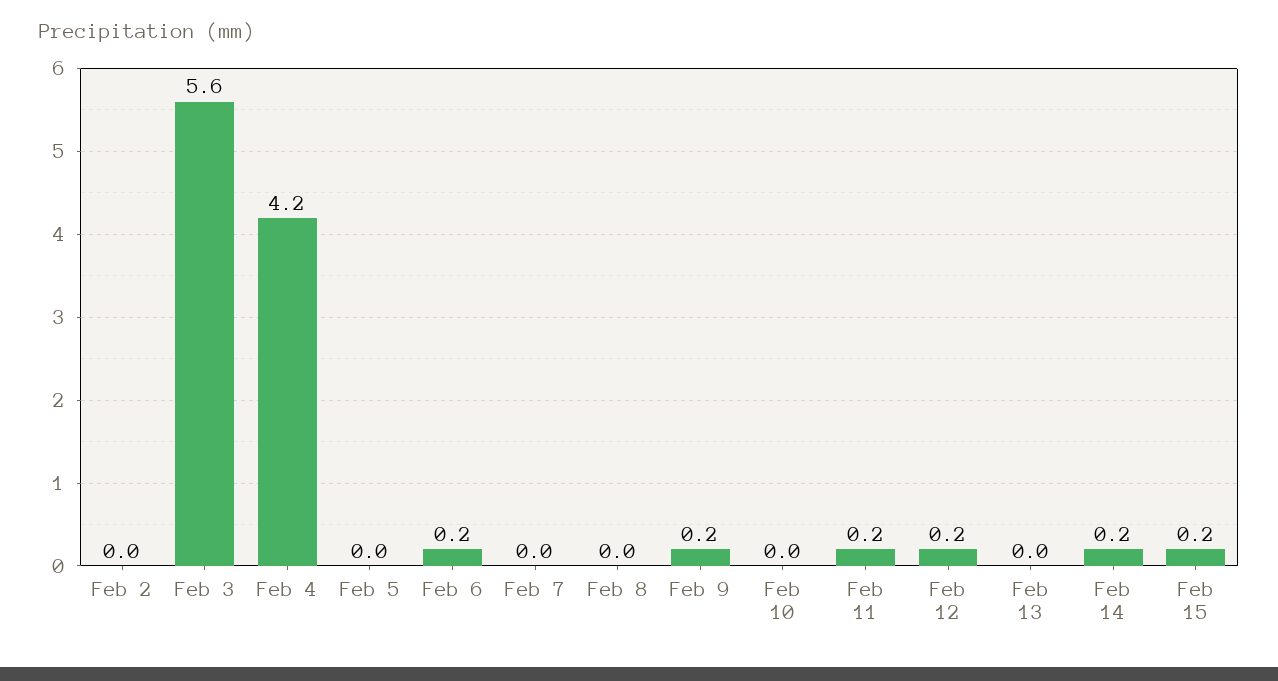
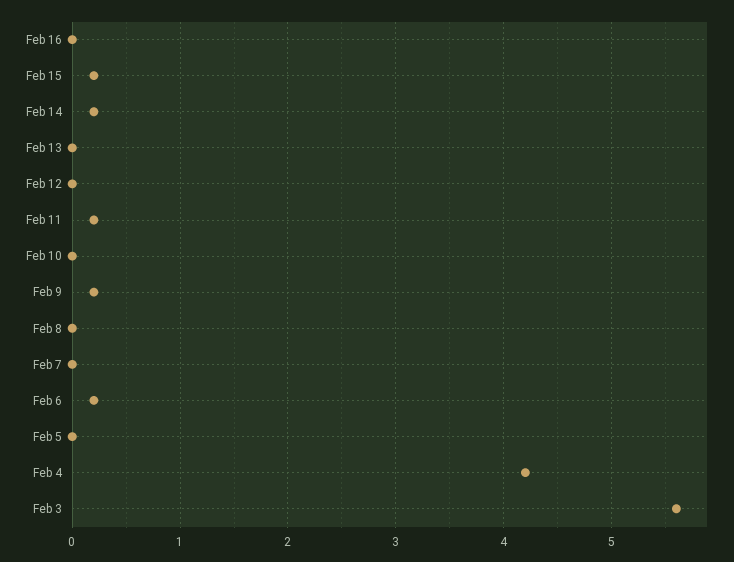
Feb 2: 0 -> none
Feb 12: 0.2 -> 0
Feb 16: none -> 0

